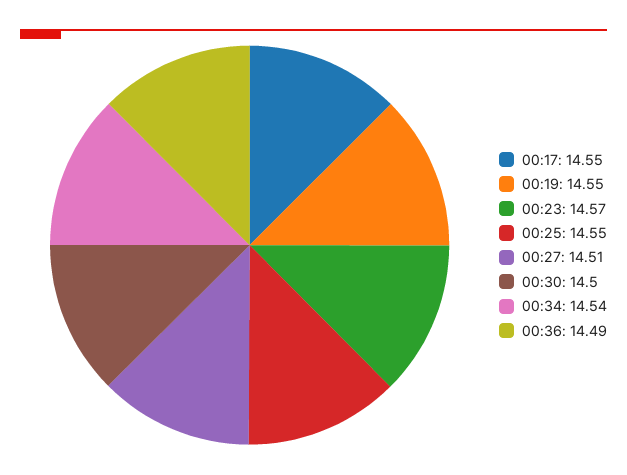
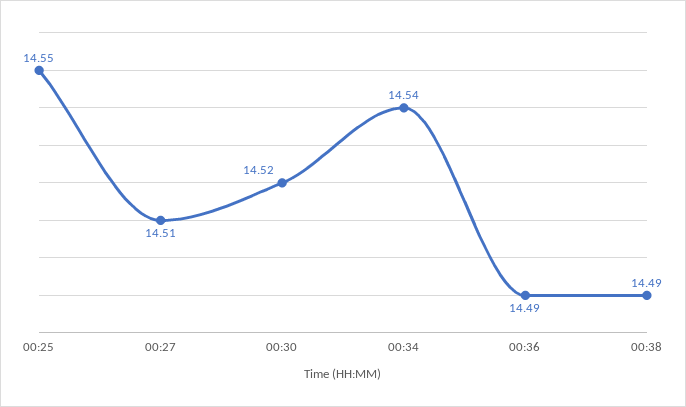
00:17: 14.55 -> none
00:19: 14.55 -> none
00:23: 14.57 -> none
00:30: 14.5 -> 14.52
00:38: none -> 14.49

